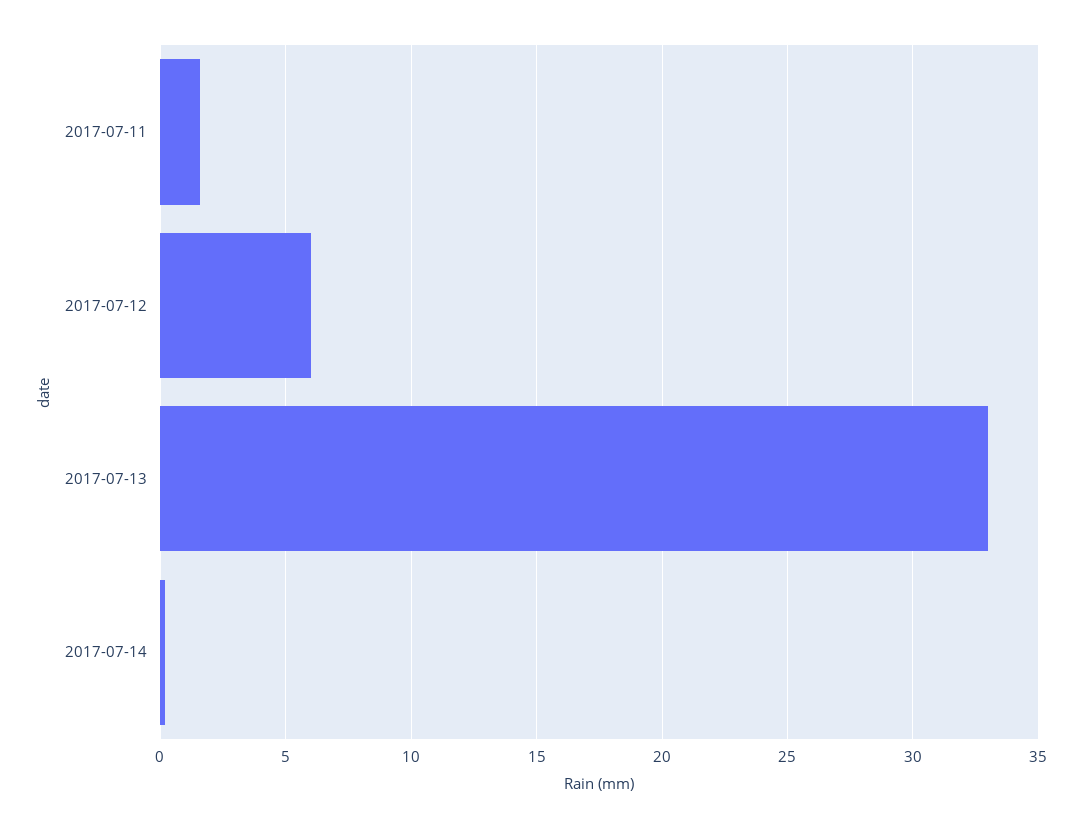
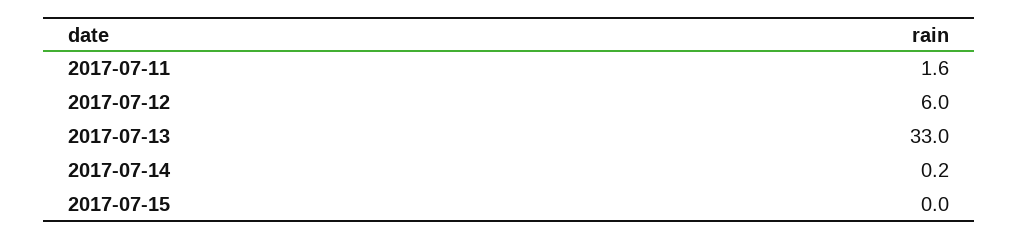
2017-07-15: none -> 0

